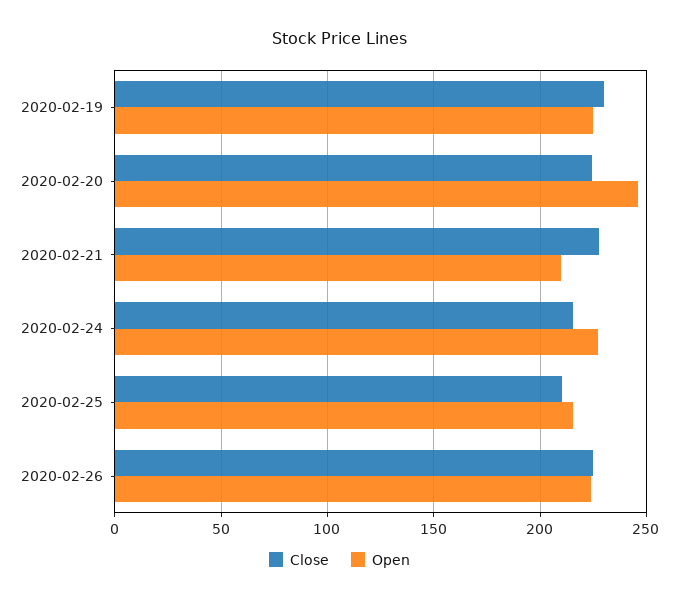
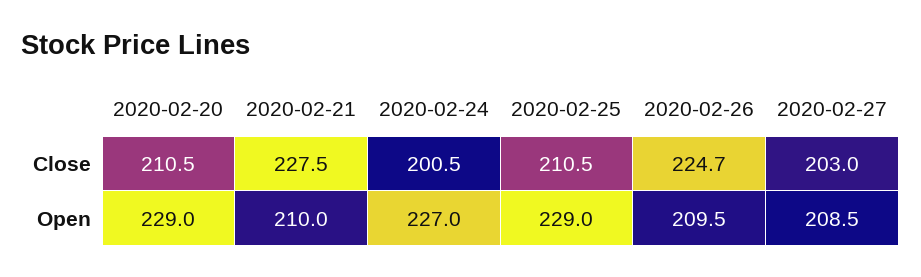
Close, 2020-02-19: 230 -> none
Open, 2020-02-19: 225 -> none
Close, 2020-02-20: 225 -> 210.5
Open, 2020-02-20: 245 -> 229
Close, 2020-02-24: 215 -> 200.5
Open, 2020-02-25: 215 -> 229
Open, 2020-02-26: 225 -> 209.5
Close, 2020-02-27: none -> 203
Open, 2020-02-27: none -> 208.5

